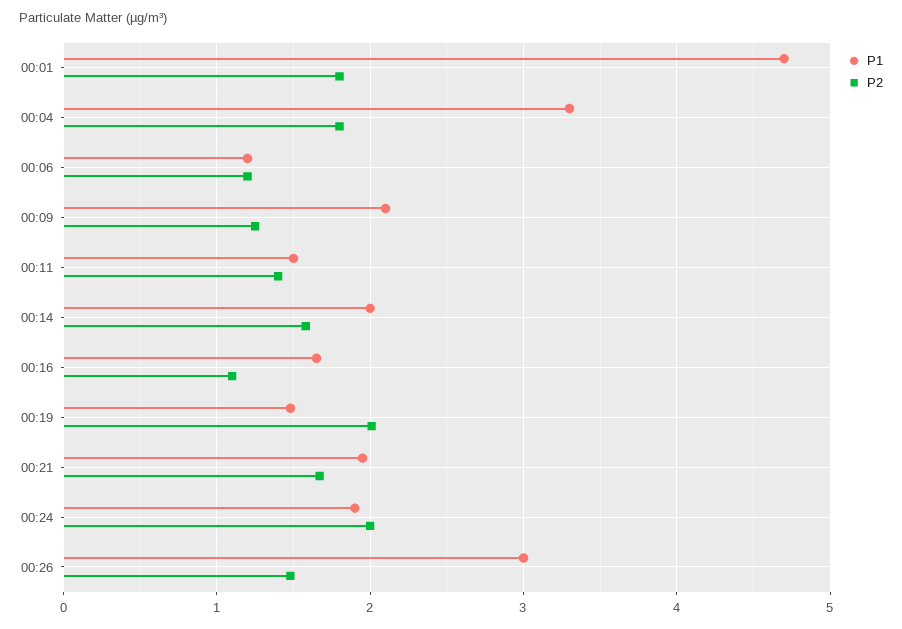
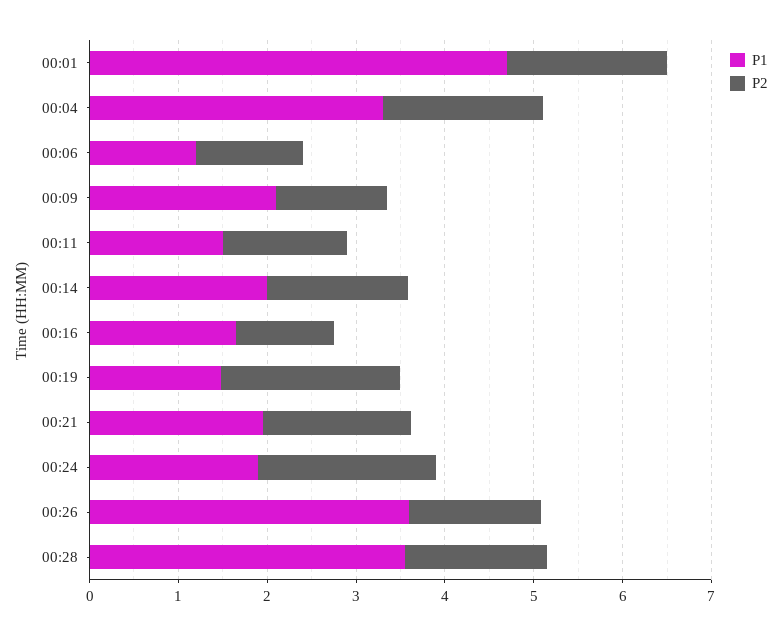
P1, 00:26: 3 -> 3.6
P1, 00:28: none -> 3.6
P2, 00:28: none -> 1.6

